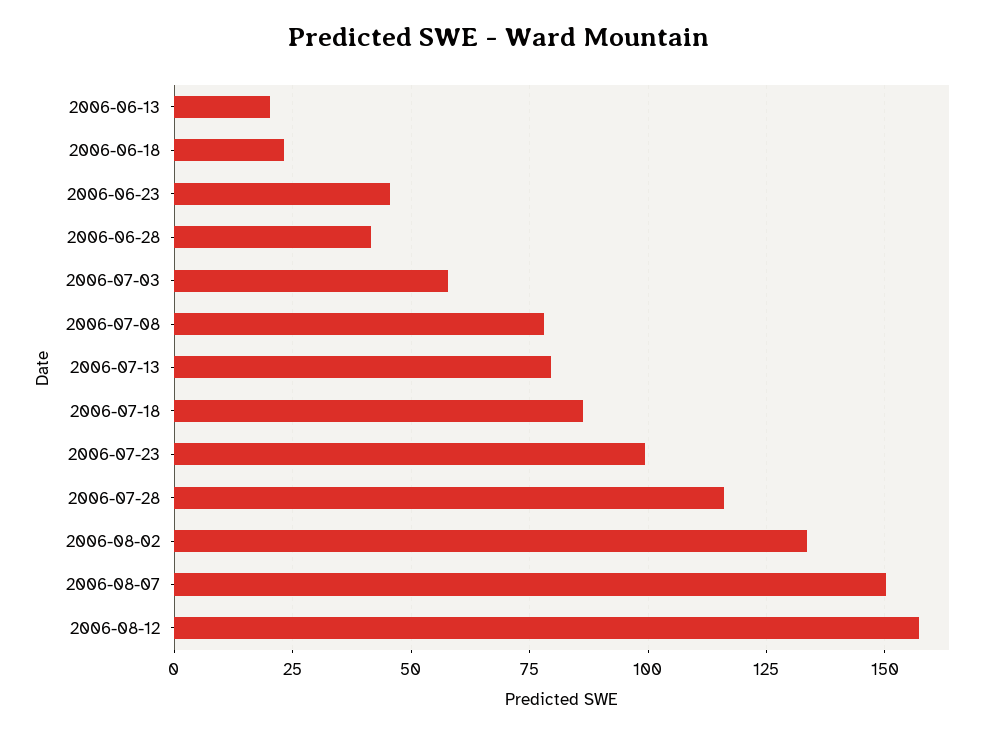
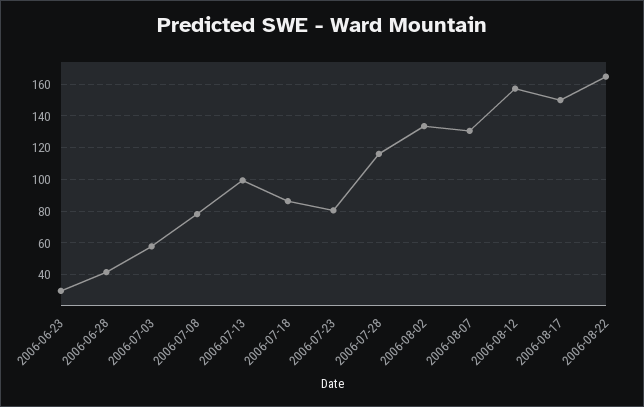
2006-06-13: 20 -> none
2006-06-18: 22.5 -> none
2006-06-23: 45 -> 30
2006-07-13: 80 -> 100
2006-07-23: 100 -> 80
2006-08-07: 150 -> 130
2006-08-17: none -> 150
2006-08-22: none -> 165

